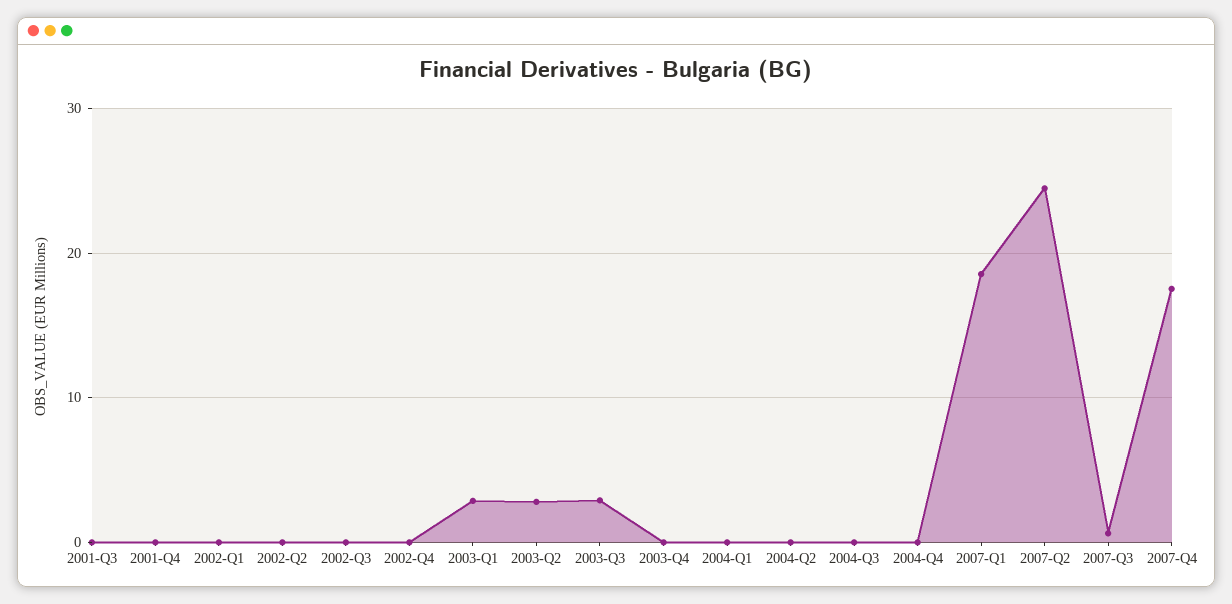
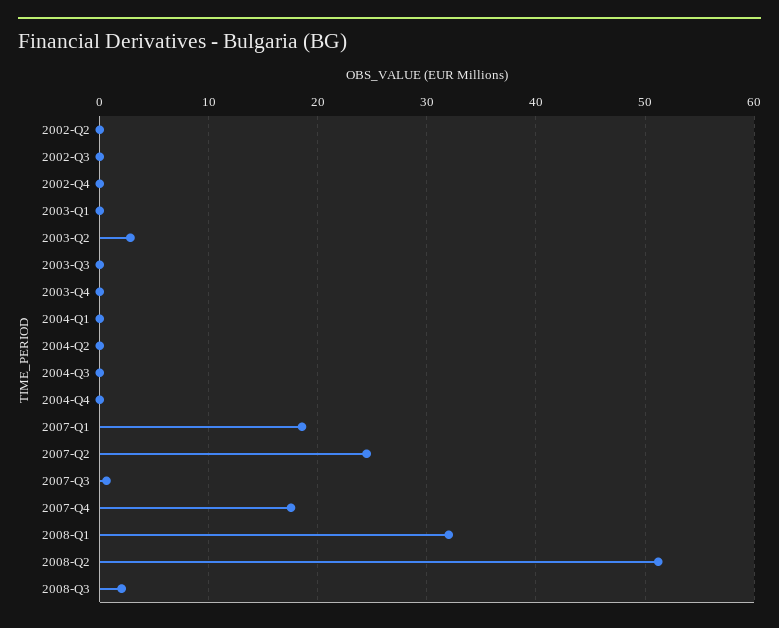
2001-Q3: 0 -> none
2001-Q4: 0 -> none
2002-Q1: 0 -> none
2003-Q1: 3 -> 0
2003-Q3: 3 -> 0
2008-Q1: none -> 32
2008-Q2: none -> 51
2008-Q3: none -> 2

